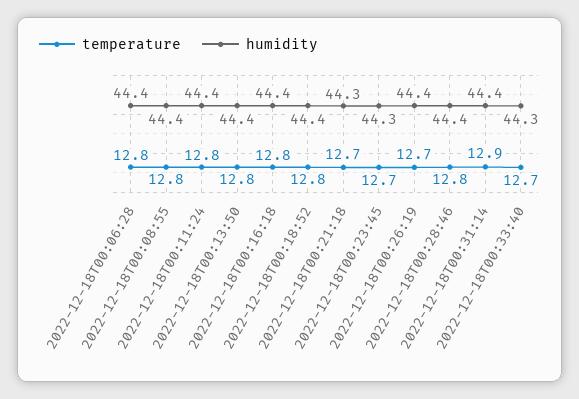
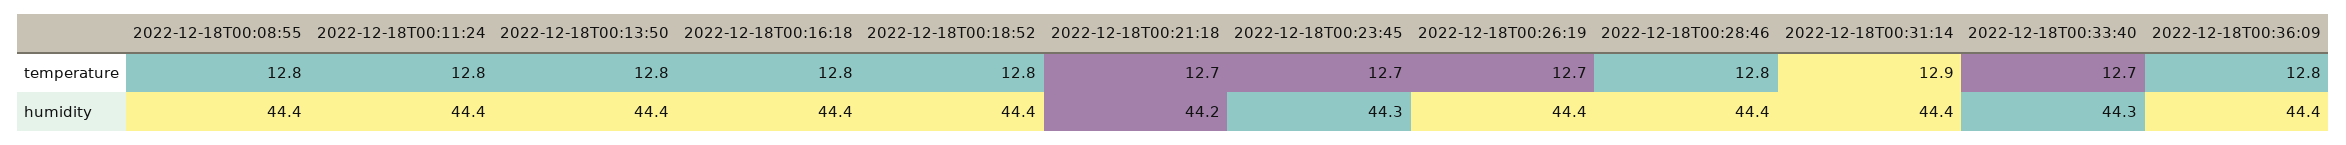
temperature, 2022-12-18T00:06:28: 12.8 -> none
humidity, 2022-12-18T00:06:28: 44.4 -> none
humidity, 2022-12-18T00:21:18: 44.3 -> 44.2
temperature, 2022-12-18T00:36:09: none -> 12.8
humidity, 2022-12-18T00:36:09: none -> 44.4

